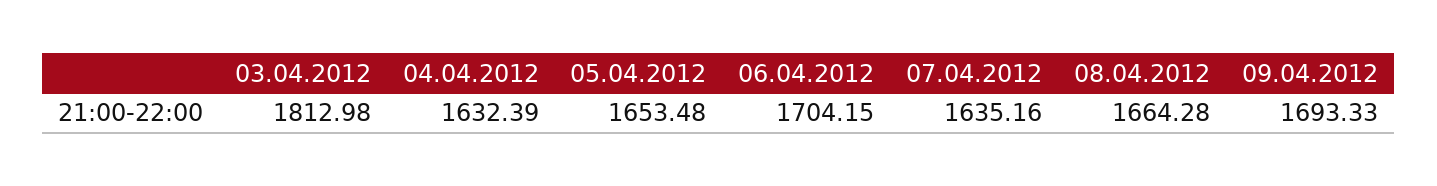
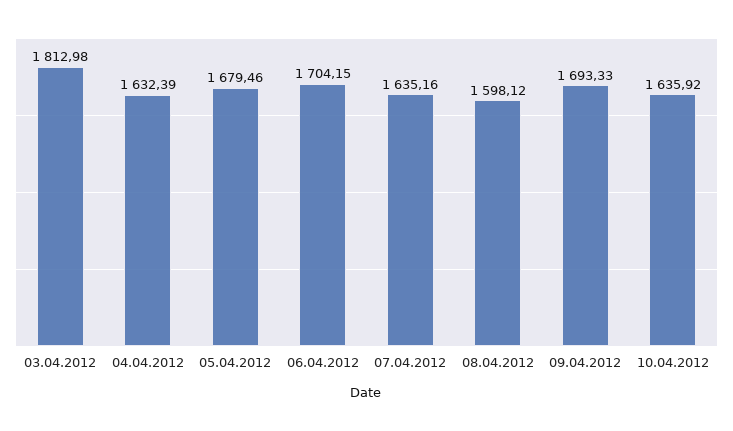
05.04.2012: 1653.48 -> 1679.46
08.04.2012: 1664.28 -> 1598.12
10.04.2012: none -> 1635.92

